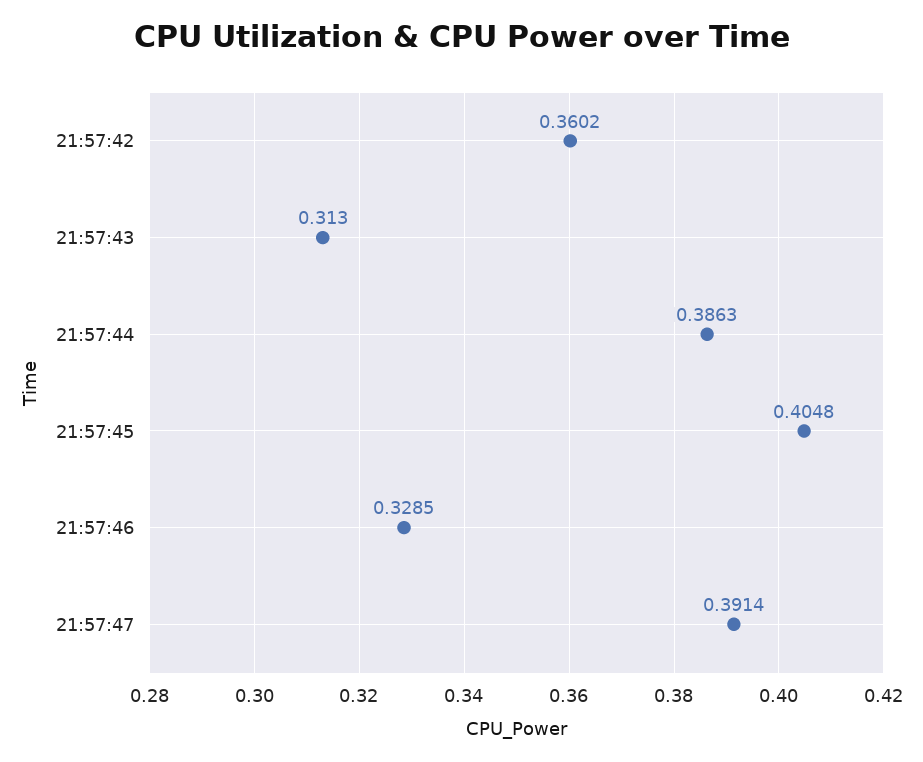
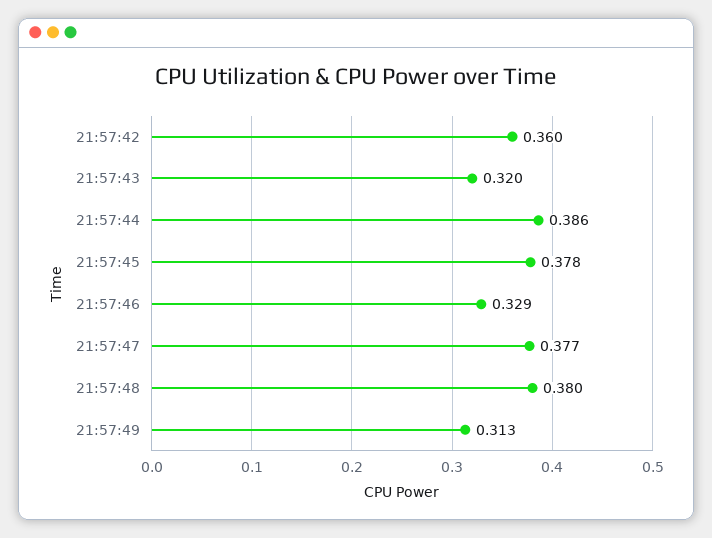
21:57:43: 0.313 -> 0.32
21:57:45: 0.4048 -> 0.378
21:57:47: 0.3914 -> 0.377
21:57:48: none -> 0.38
21:57:49: none -> 0.313

